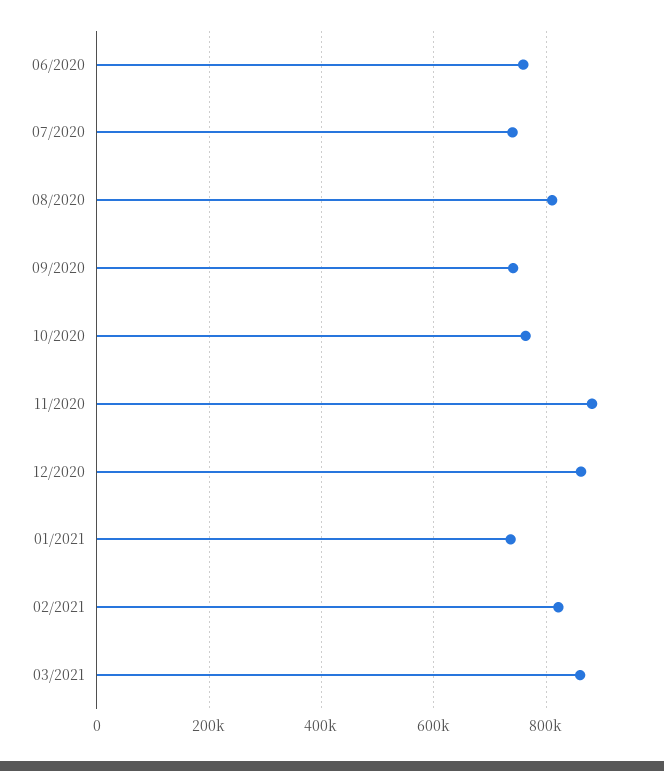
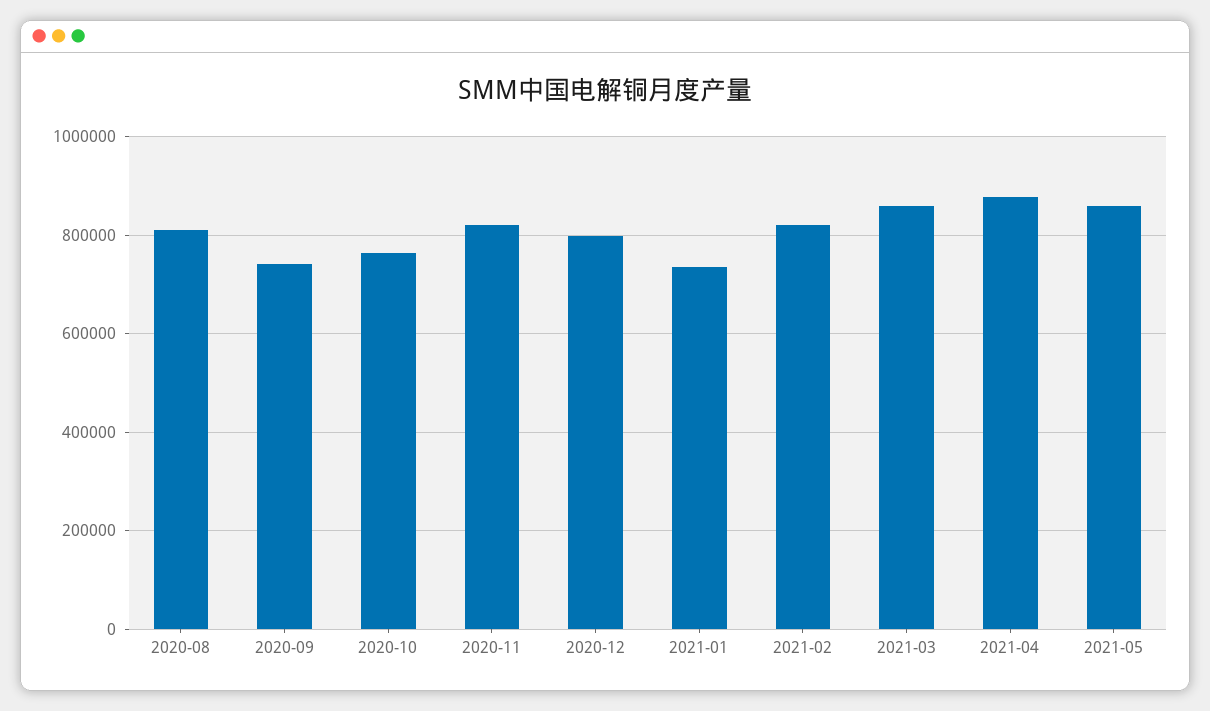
06/2020: 760000 -> none
07/2020: 740000 -> none
11/2020: 880000 -> 820000
12/2020: 860000 -> 800000
2021-04: none -> 880000
2021-05: none -> 860000

